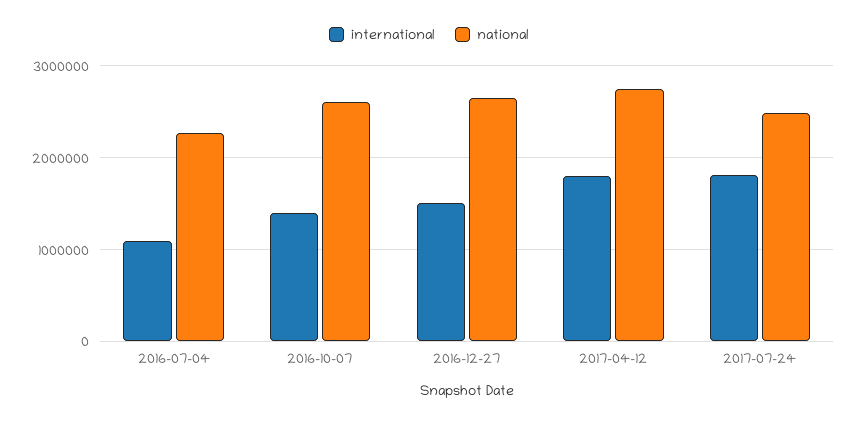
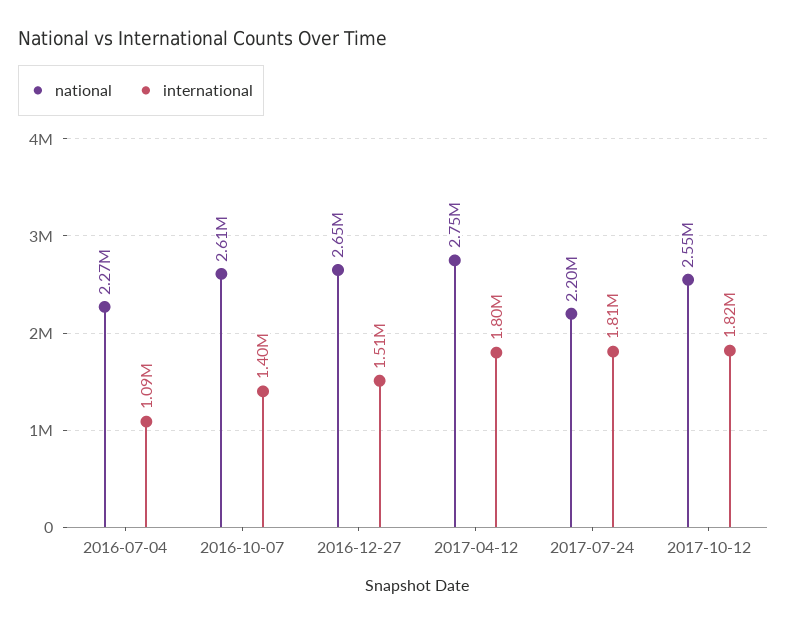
national, 2017-07-24: 2500000 -> 2200000
national, 2017-10-12: none -> 2550000
international, 2017-10-12: none -> 1820000

